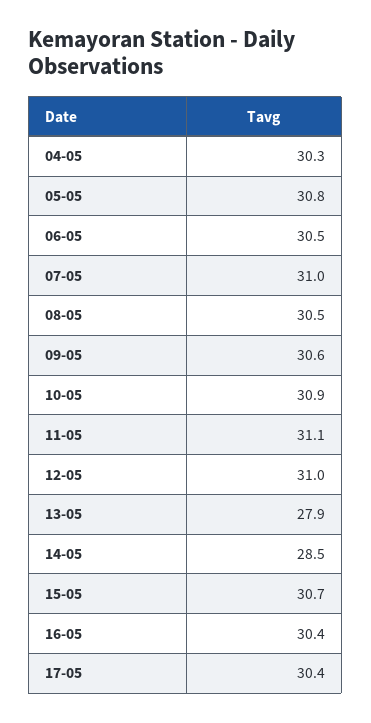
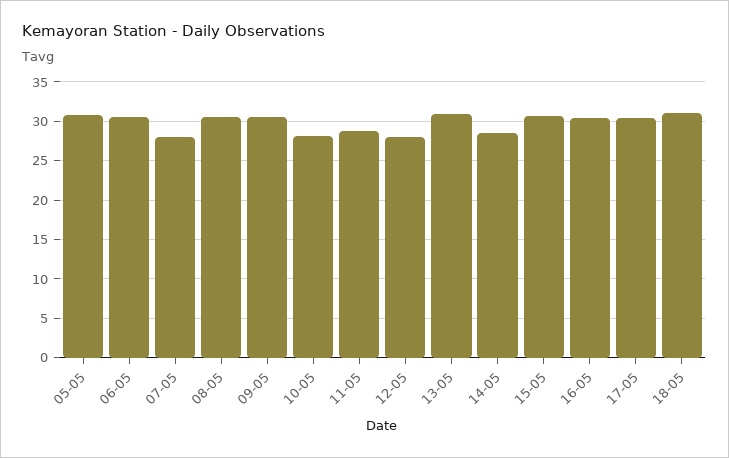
04-05: 30.3 -> none
07-05: 31 -> 28
10-05: 30.9 -> 28
11-05: 31.1 -> 29
12-05: 31 -> 28
13-05: 27.9 -> 31
18-05: none -> 31

